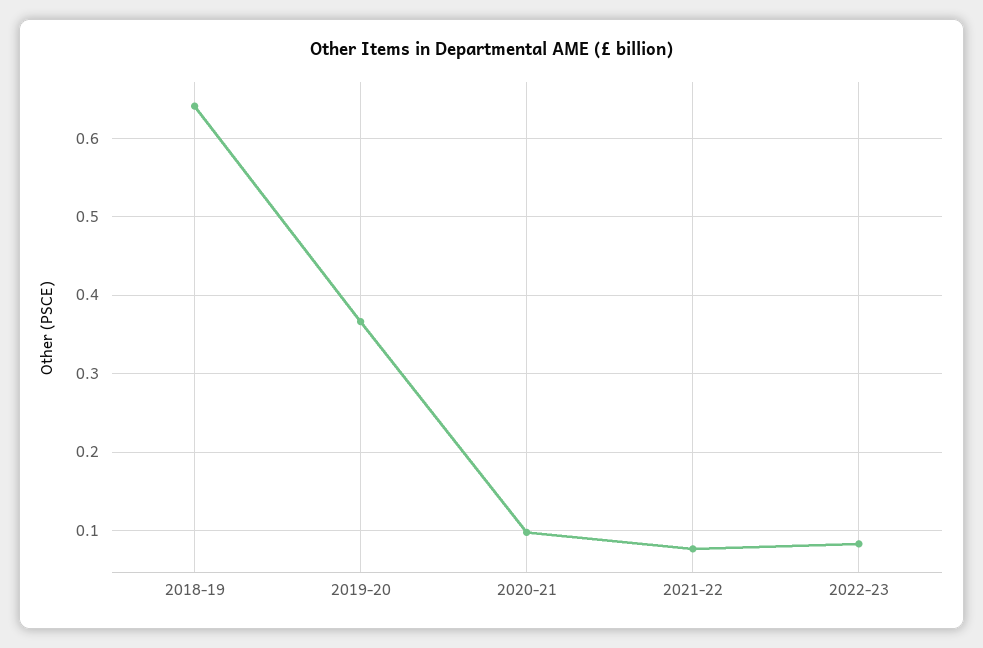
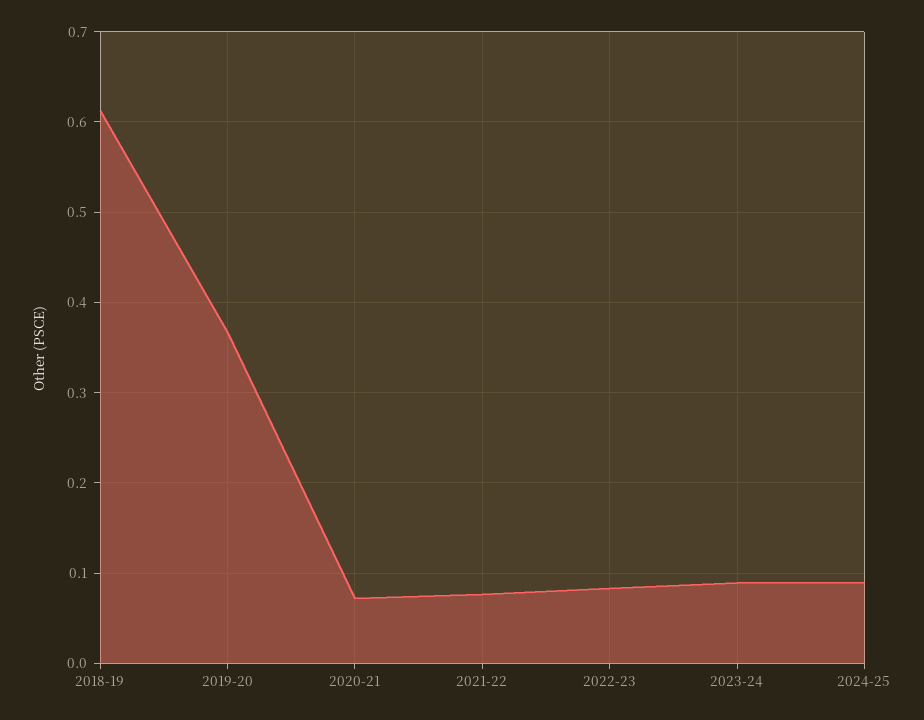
2018-19: 0.64 -> 0.61
2020-21: 0.1 -> 0.07
2023-24: none -> 0.09
2024-25: none -> 0.09

